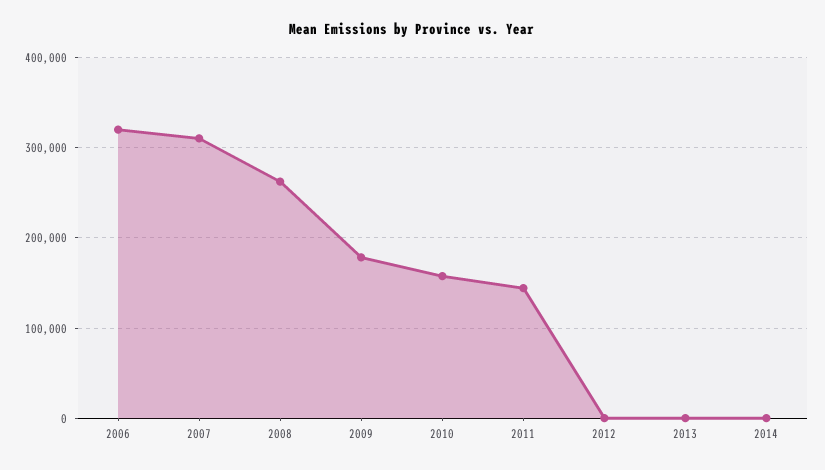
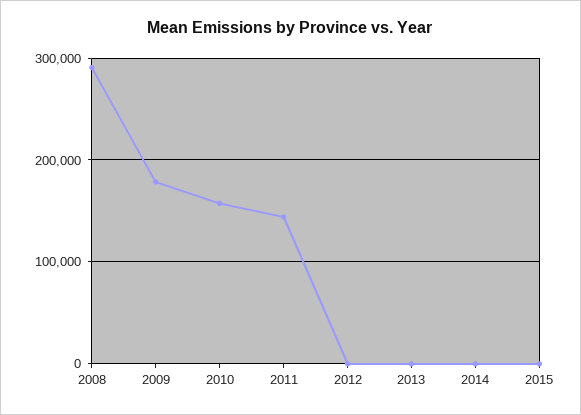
2006: 320000 -> none
2007: 310000 -> none
2008: 260000 -> 290000
2015: none -> 0

